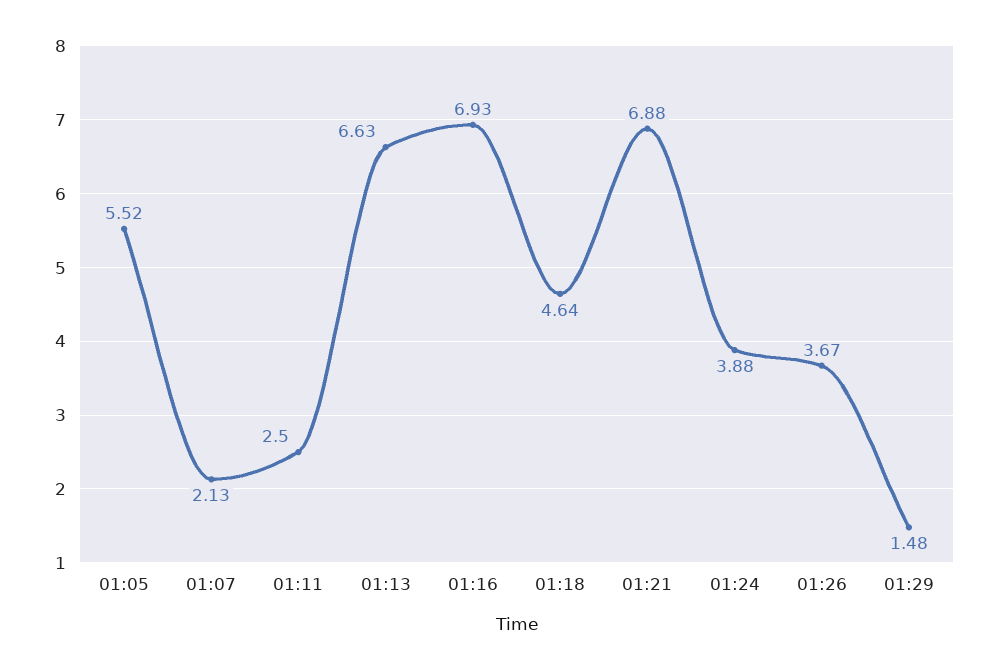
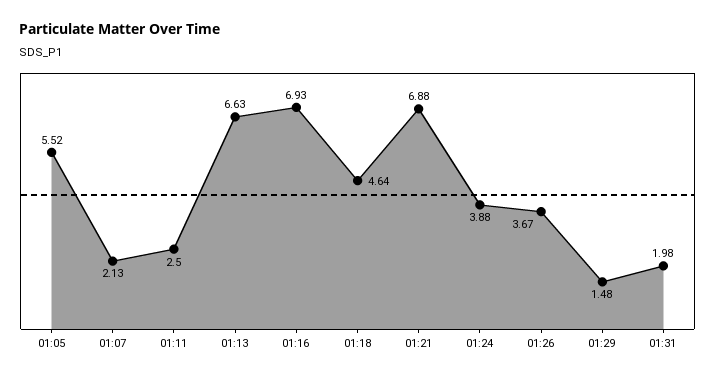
01:31: none -> 1.98

